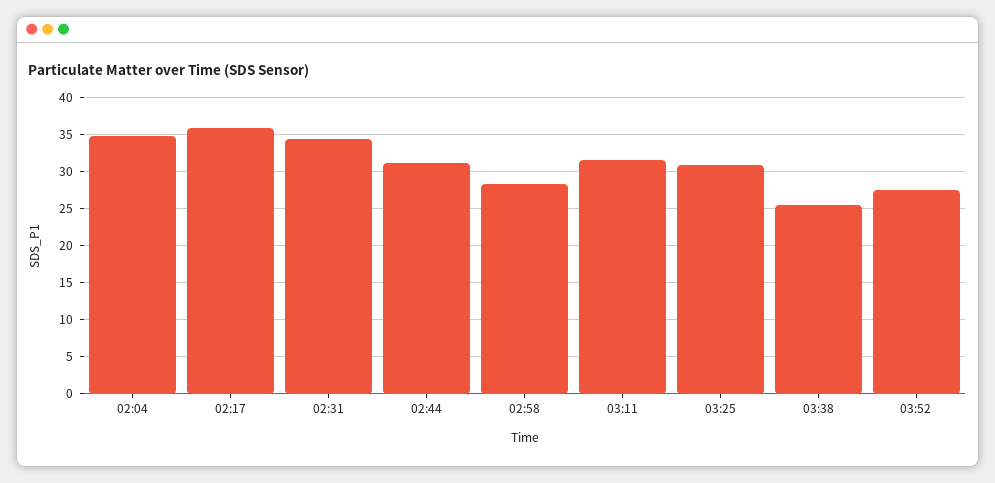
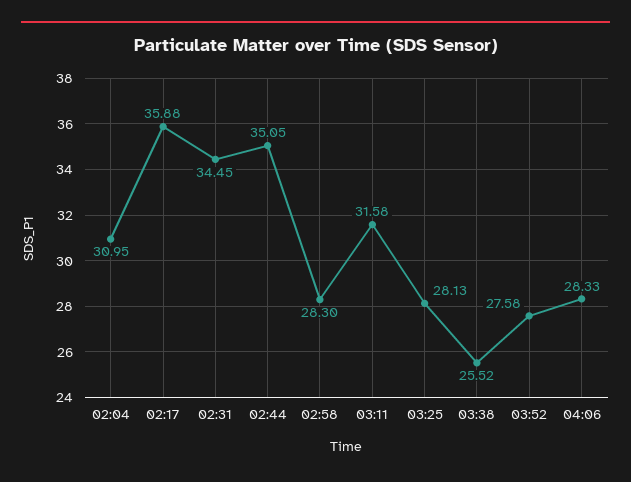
02:04: 35 -> 30.95
02:44: 31 -> 35.05
03:25: 31 -> 28.13
04:06: none -> 28.33

